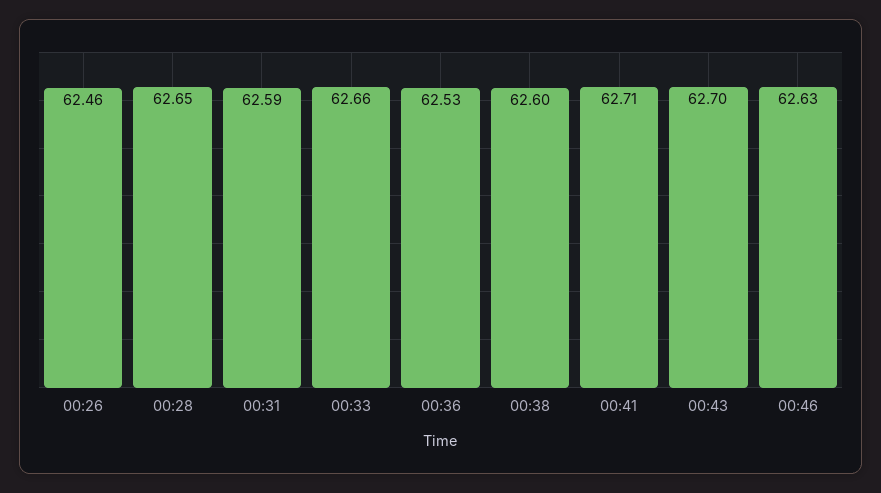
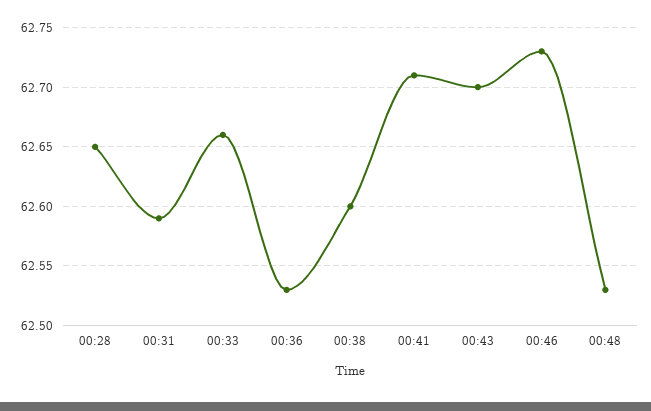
00:26: 62.46 -> none
00:46: 62.63 -> 62.73
00:48: none -> 62.53

